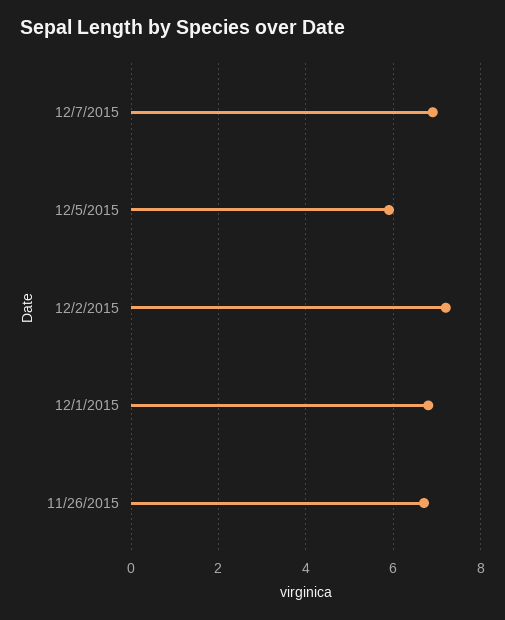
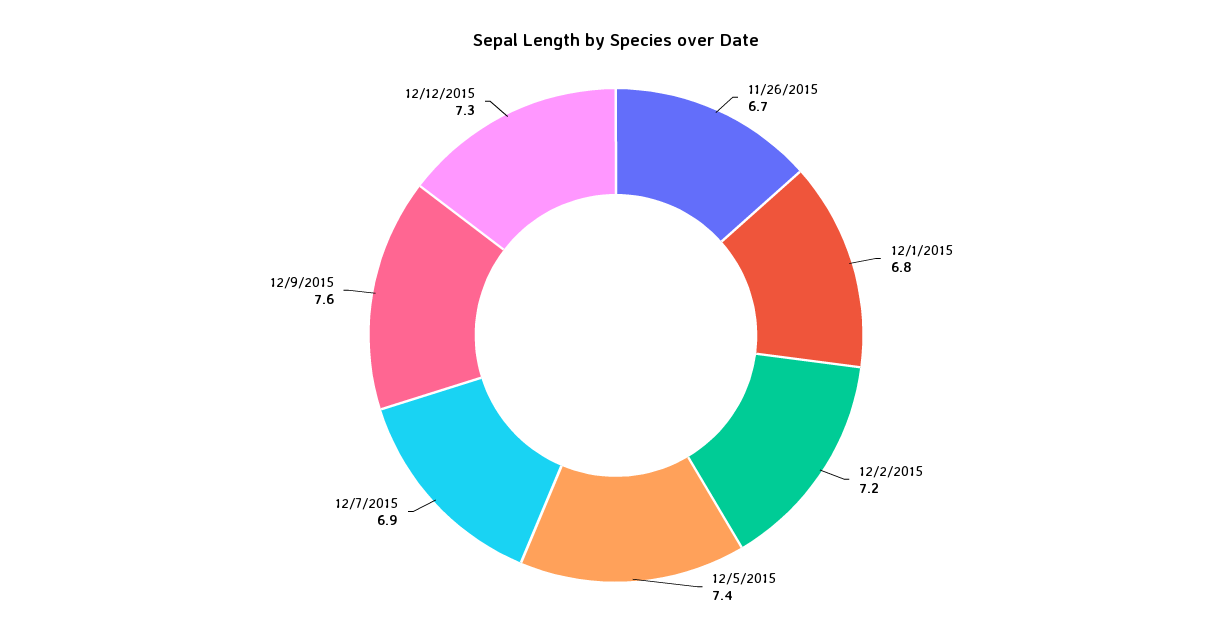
12/5/2015: 6 -> 7.4
12/9/2015: none -> 7.6
12/12/2015: none -> 7.3

